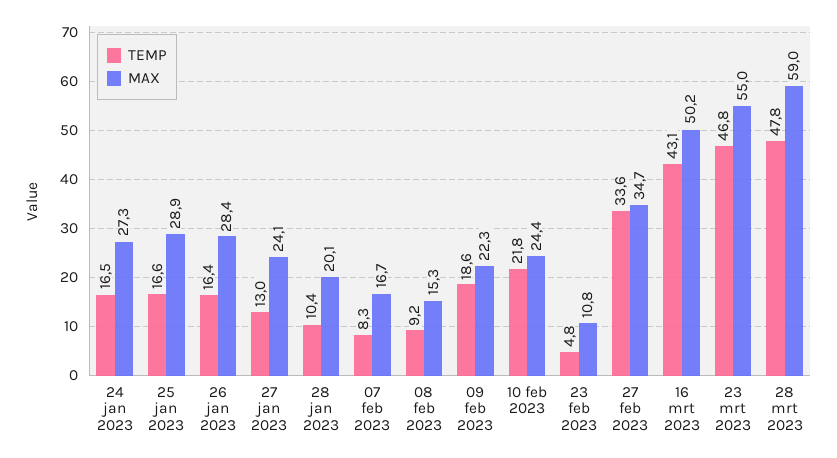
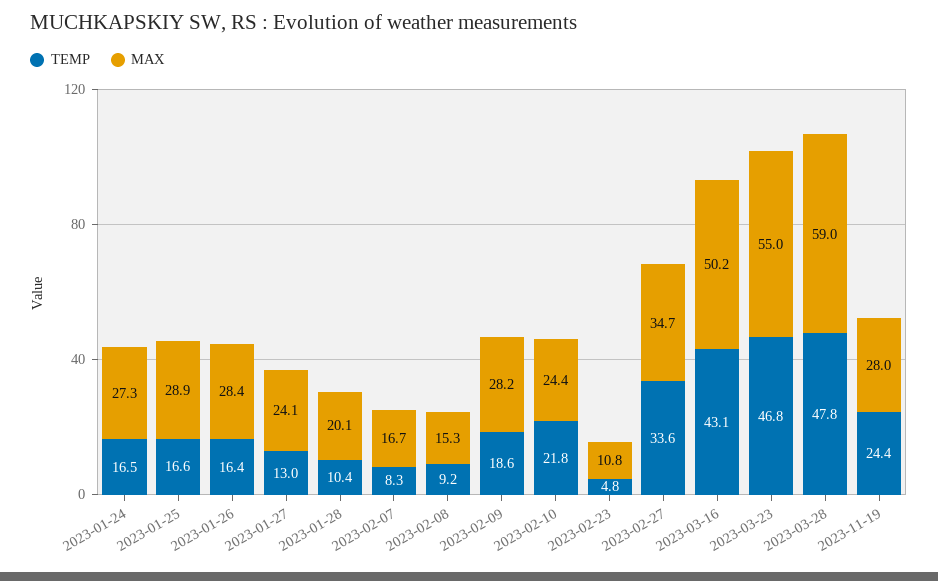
MAX, 09 feb 2023: 22.3 -> 28.2
TEMP, 2023-11-19: none -> 24.4
MAX, 2023-11-19: none -> 28

